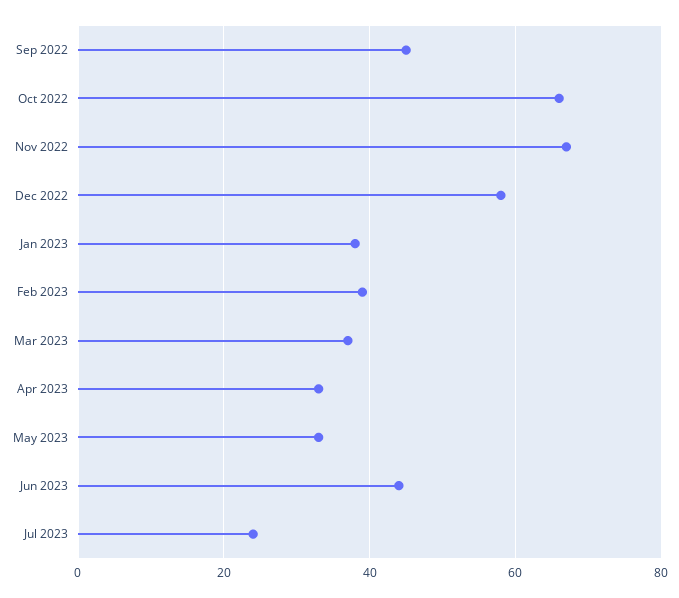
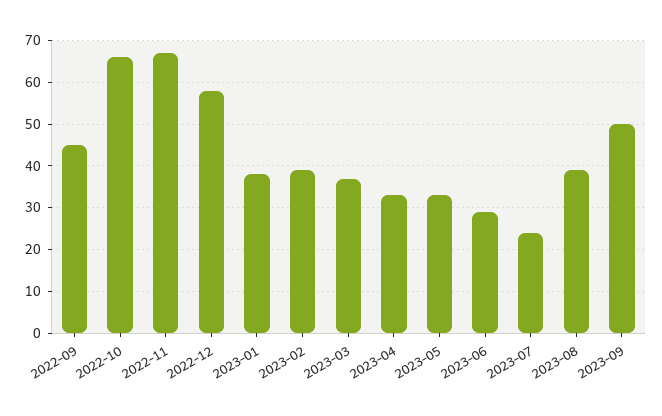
Jun 2023: 45 -> 30
2023-08: none -> 40
2023-09: none -> 50

